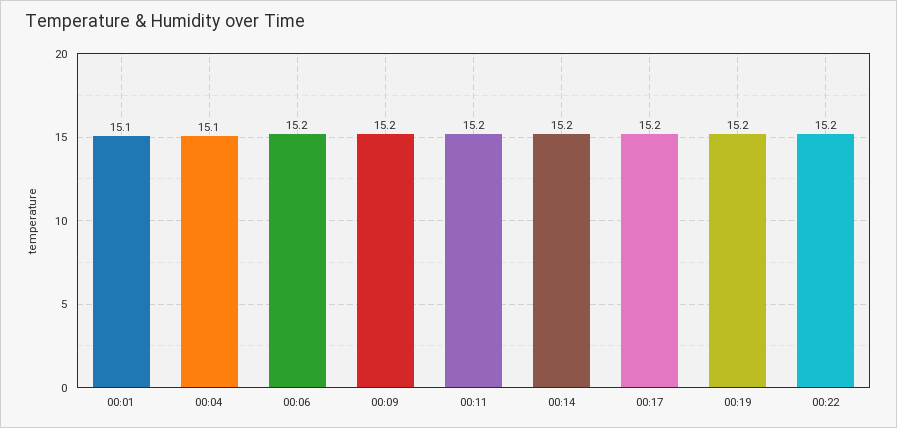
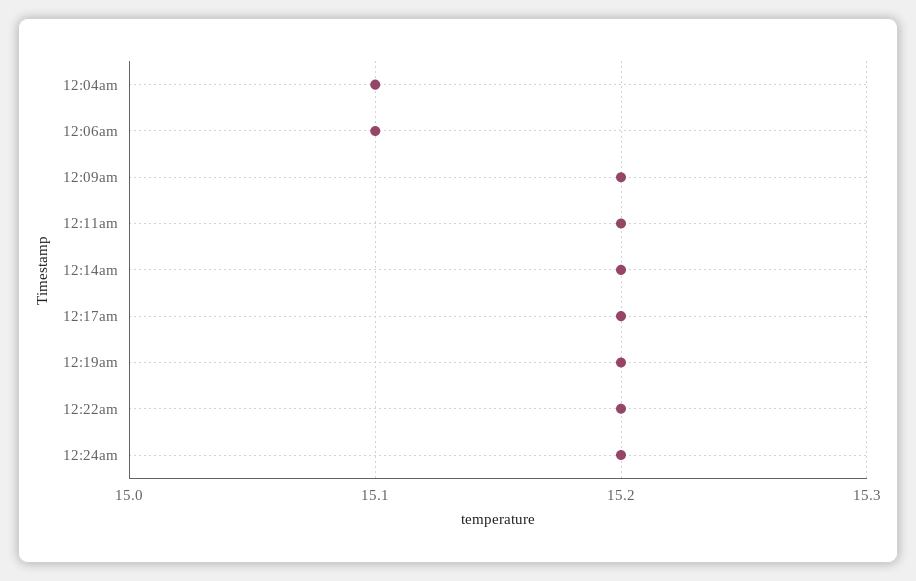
00:01: 15.1 -> none
00:06: 15.2 -> 15.1
12:24am: none -> 15.2

